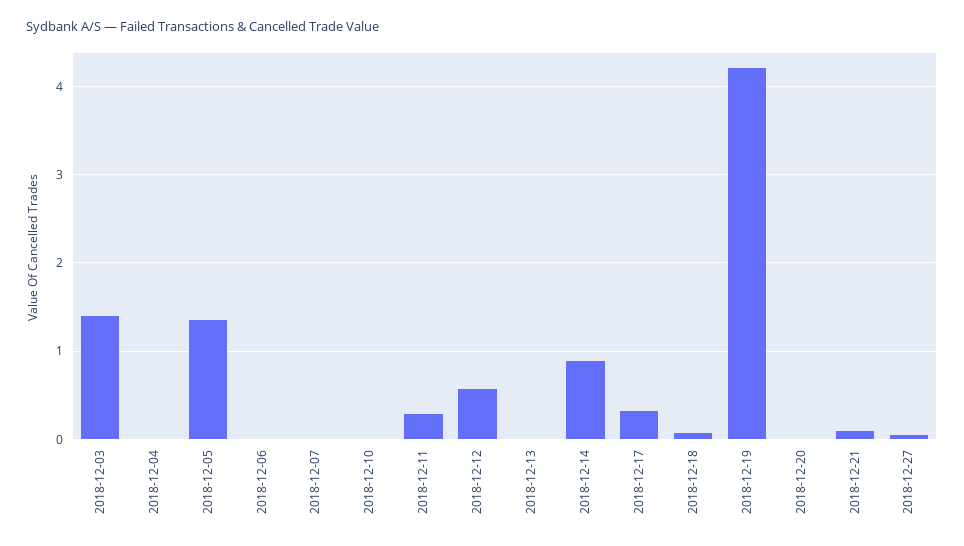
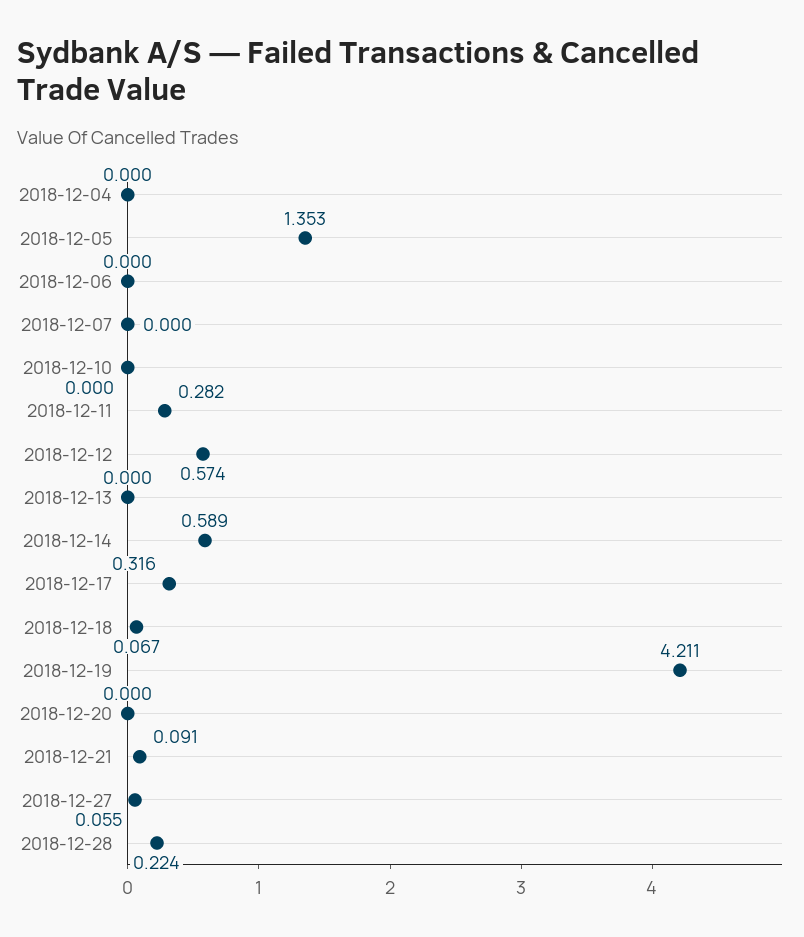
2018-12-03: 1.4 -> none
2018-12-14: 0.9 -> 0.589
2018-12-28: none -> 0.224

